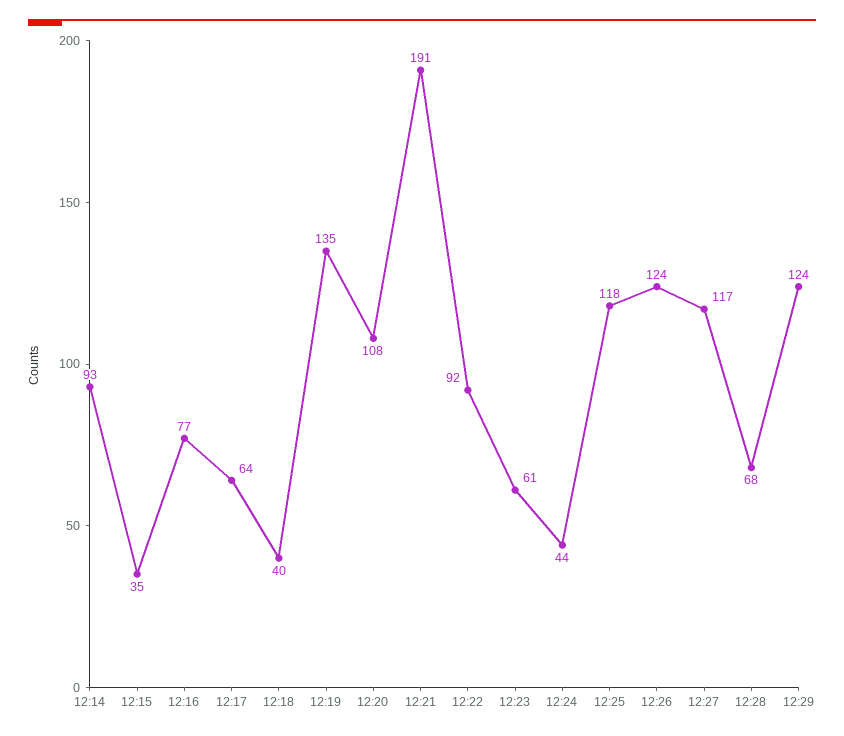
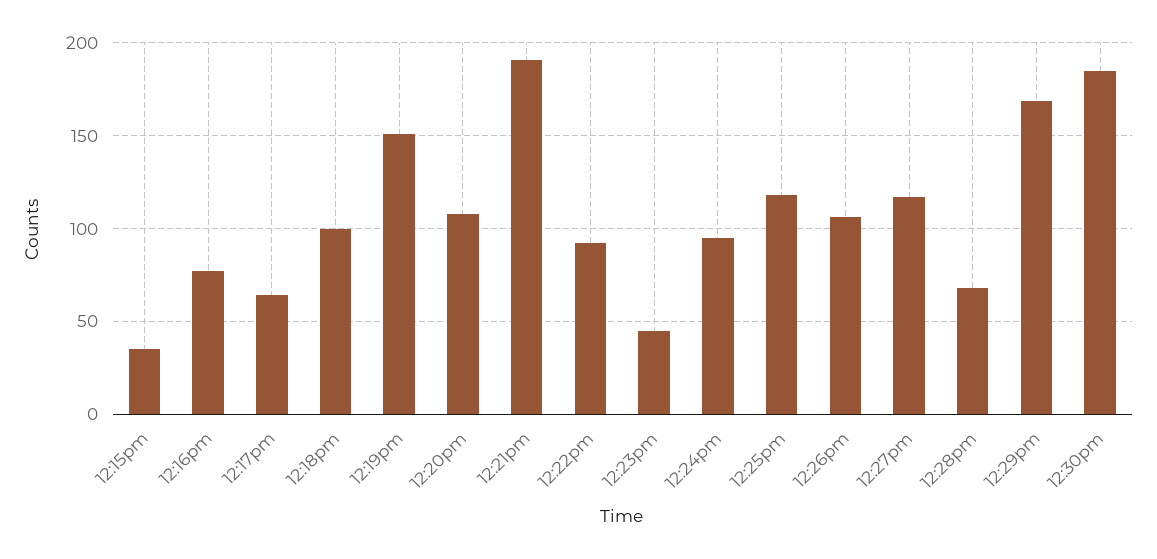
12:14: 93 -> none
12:18: 40 -> 100
12:19: 135 -> 150
12:23: 61 -> 45
12:24: 44 -> 95
12:26: 124 -> 105
12:29: 124 -> 170
12:30pm: none -> 185

